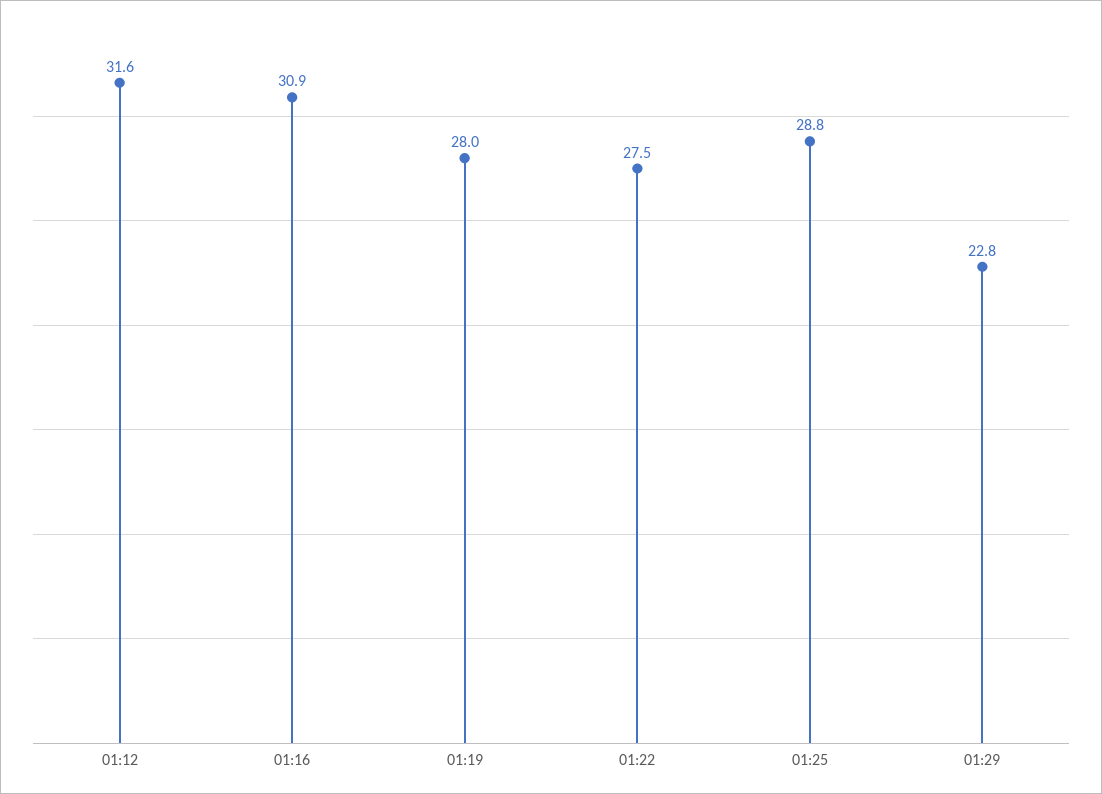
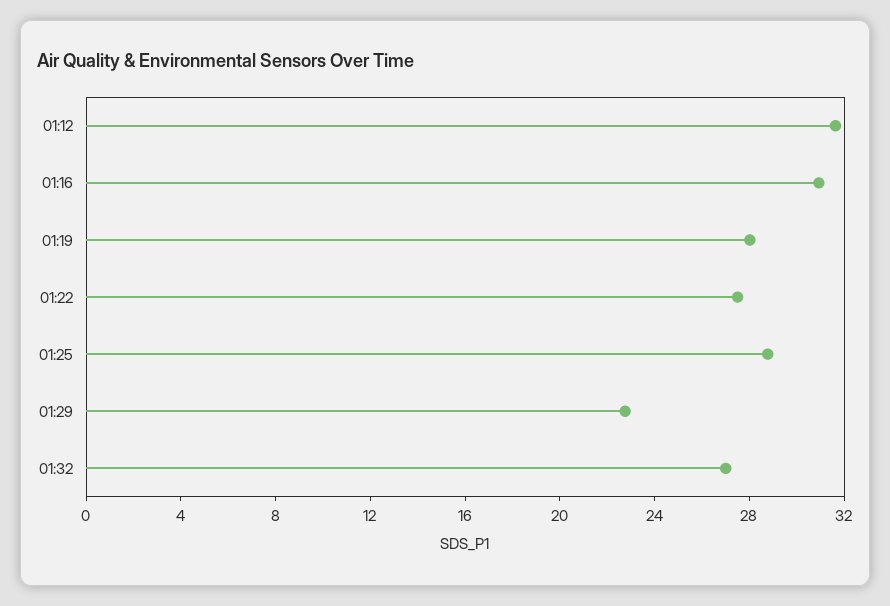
01:32: none -> 27

